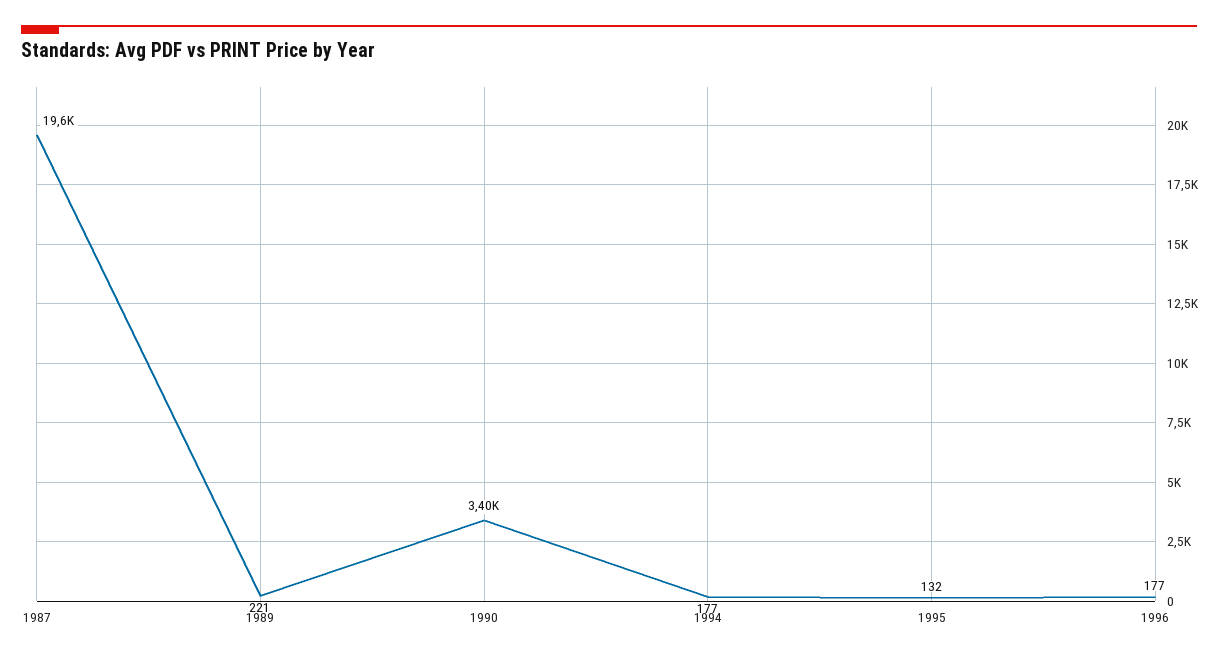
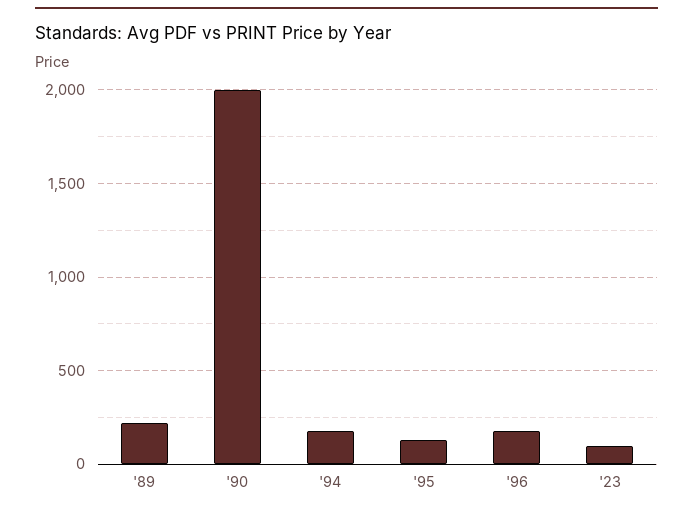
1987: 19600 -> none
1990: 3400 -> 2000
'23: none -> 100

